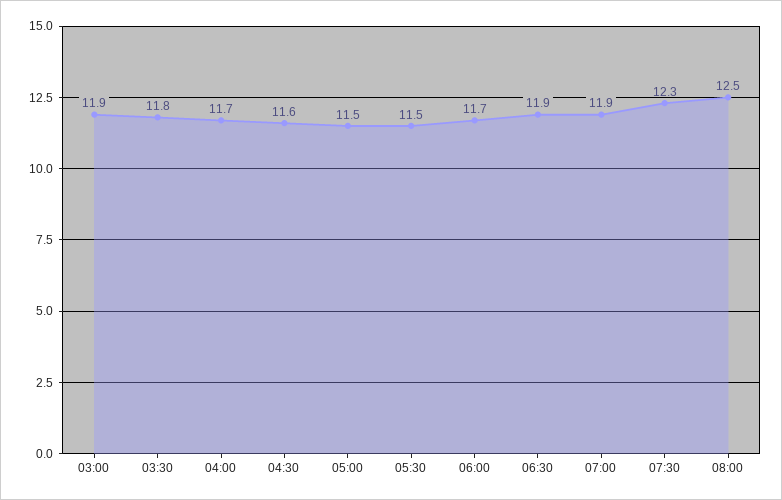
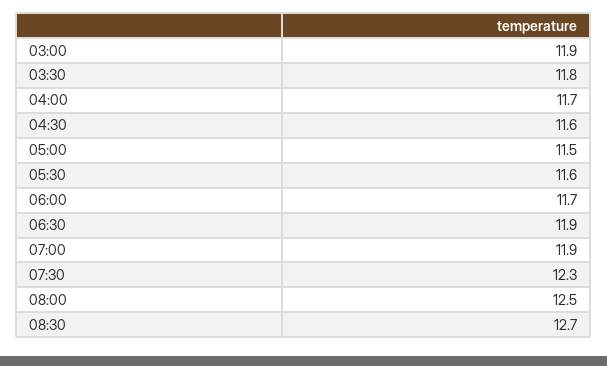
05:30: 11.5 -> 11.6
08:30: none -> 12.7

